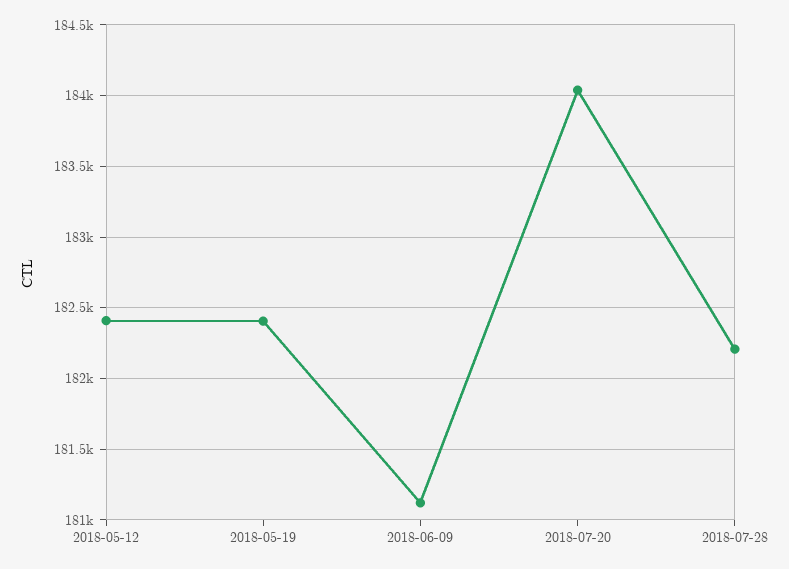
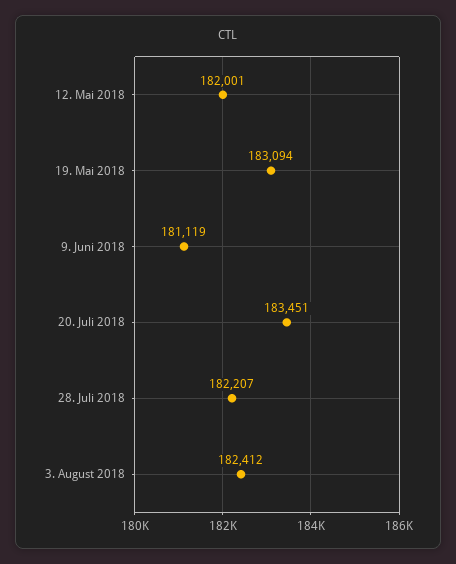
2018-05-12: 182400 -> 182001
2018-05-19: 182400 -> 183094
2018-07-20: 184050 -> 183451
3. August 2018: none -> 182412

